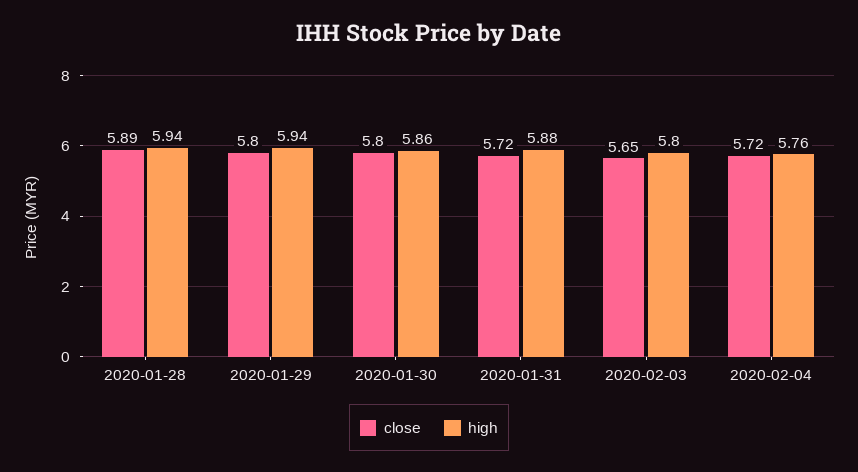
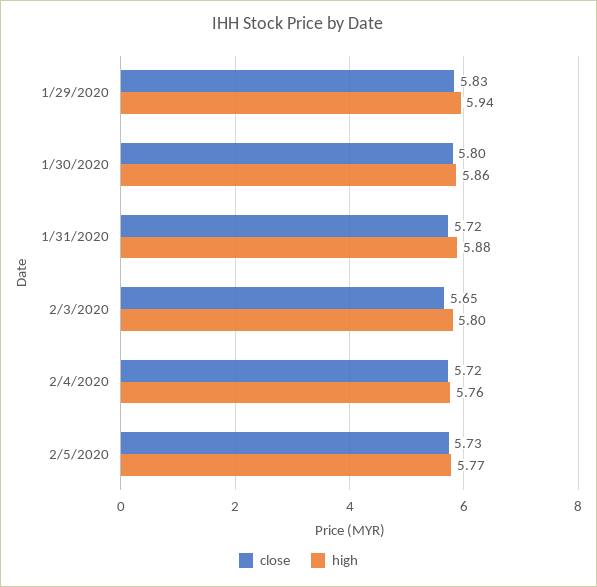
close, 2020-01-28: 5.89 -> none
high, 2020-01-28: 5.94 -> none
close, 2020-01-29: 5.8 -> 5.83
close, 2/5/2020: none -> 5.73
high, 2/5/2020: none -> 5.77

